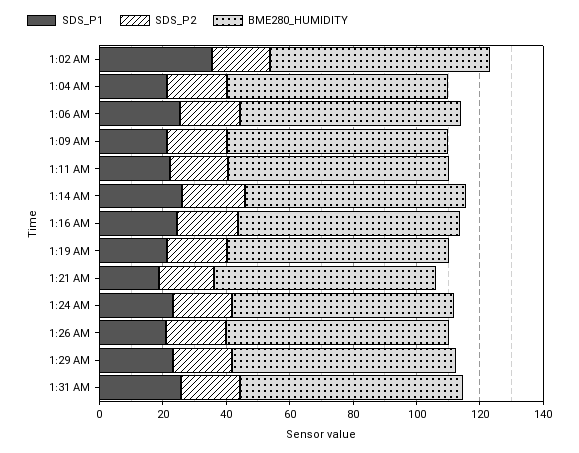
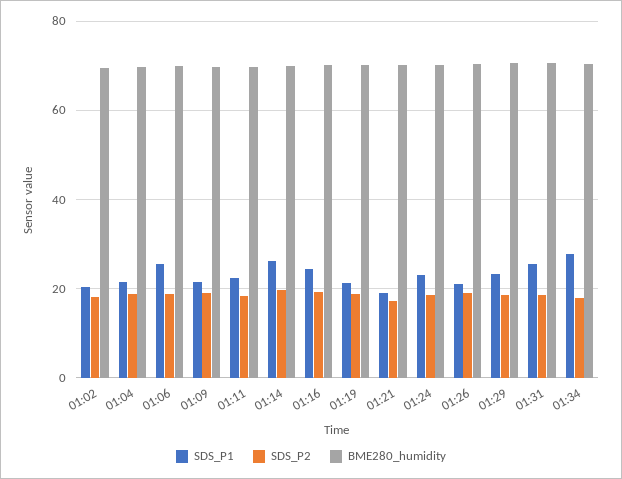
SDS_P1, 1:02 AM: 35 -> 20
SDS_P1, 01:34: none -> 28
SDS_P2, 01:34: none -> 18
BME280_HUMIDITY, 01:34: none -> 70

